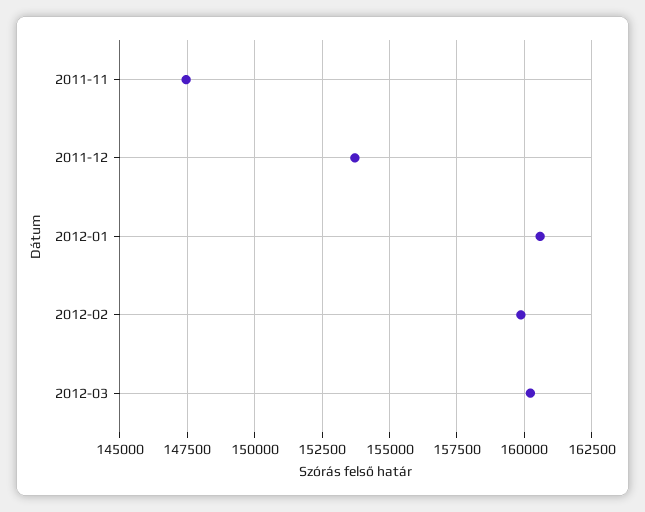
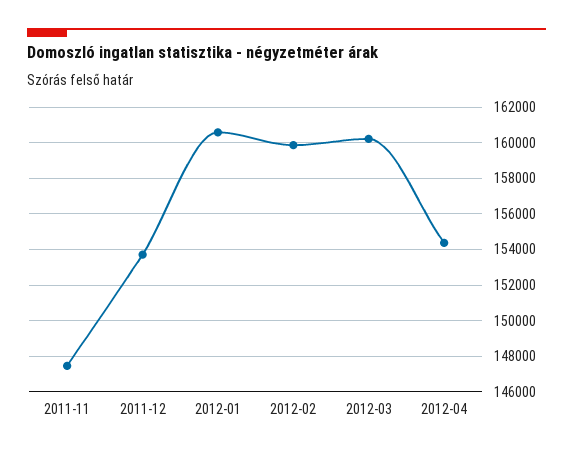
2012-04: none -> 154500

